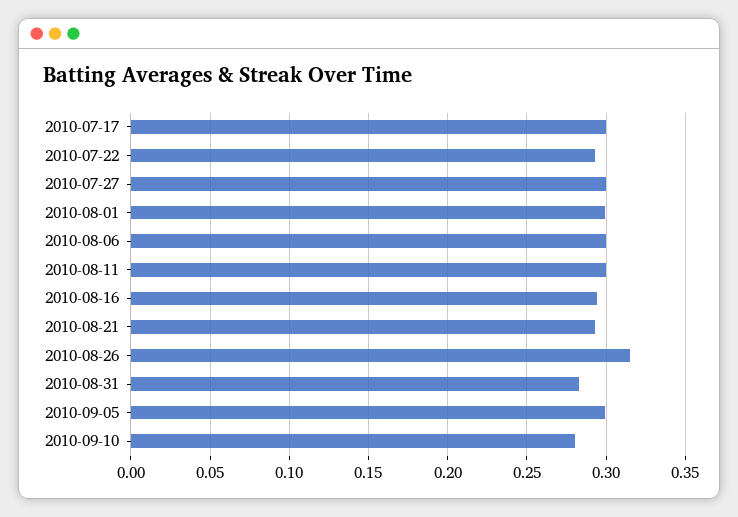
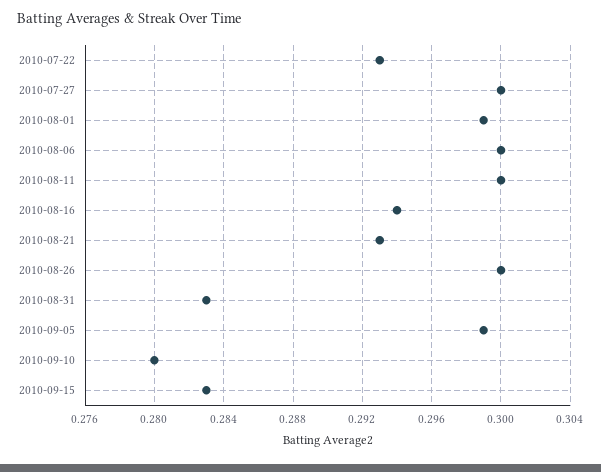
2010-07-17: 0.3 -> none
2010-08-26: 0.315 -> 0.3
2010-09-15: none -> 0.283

